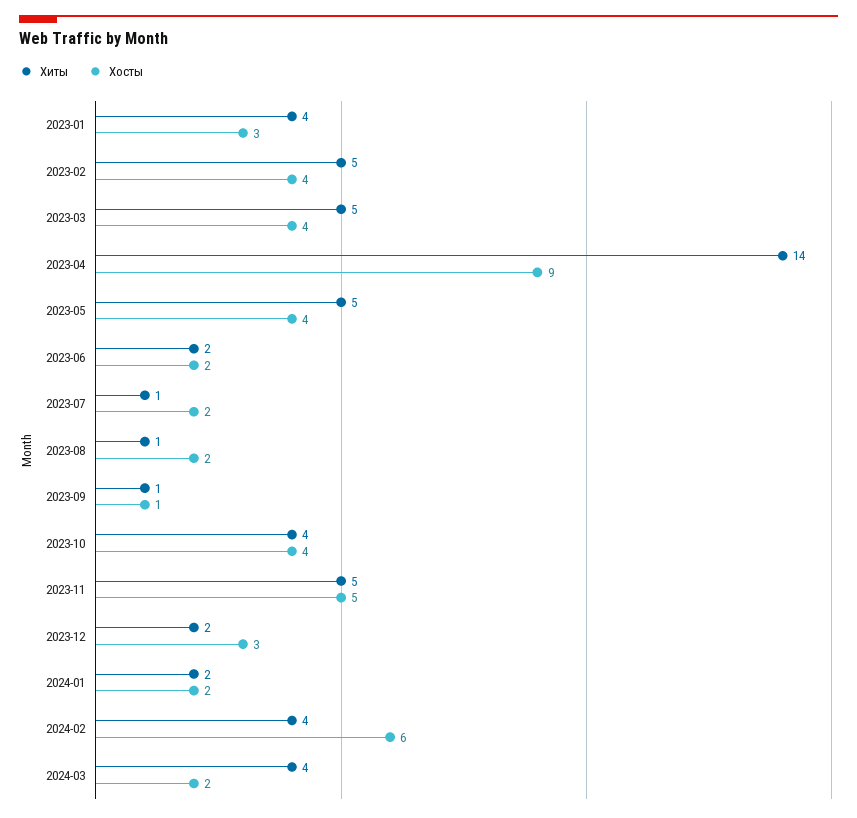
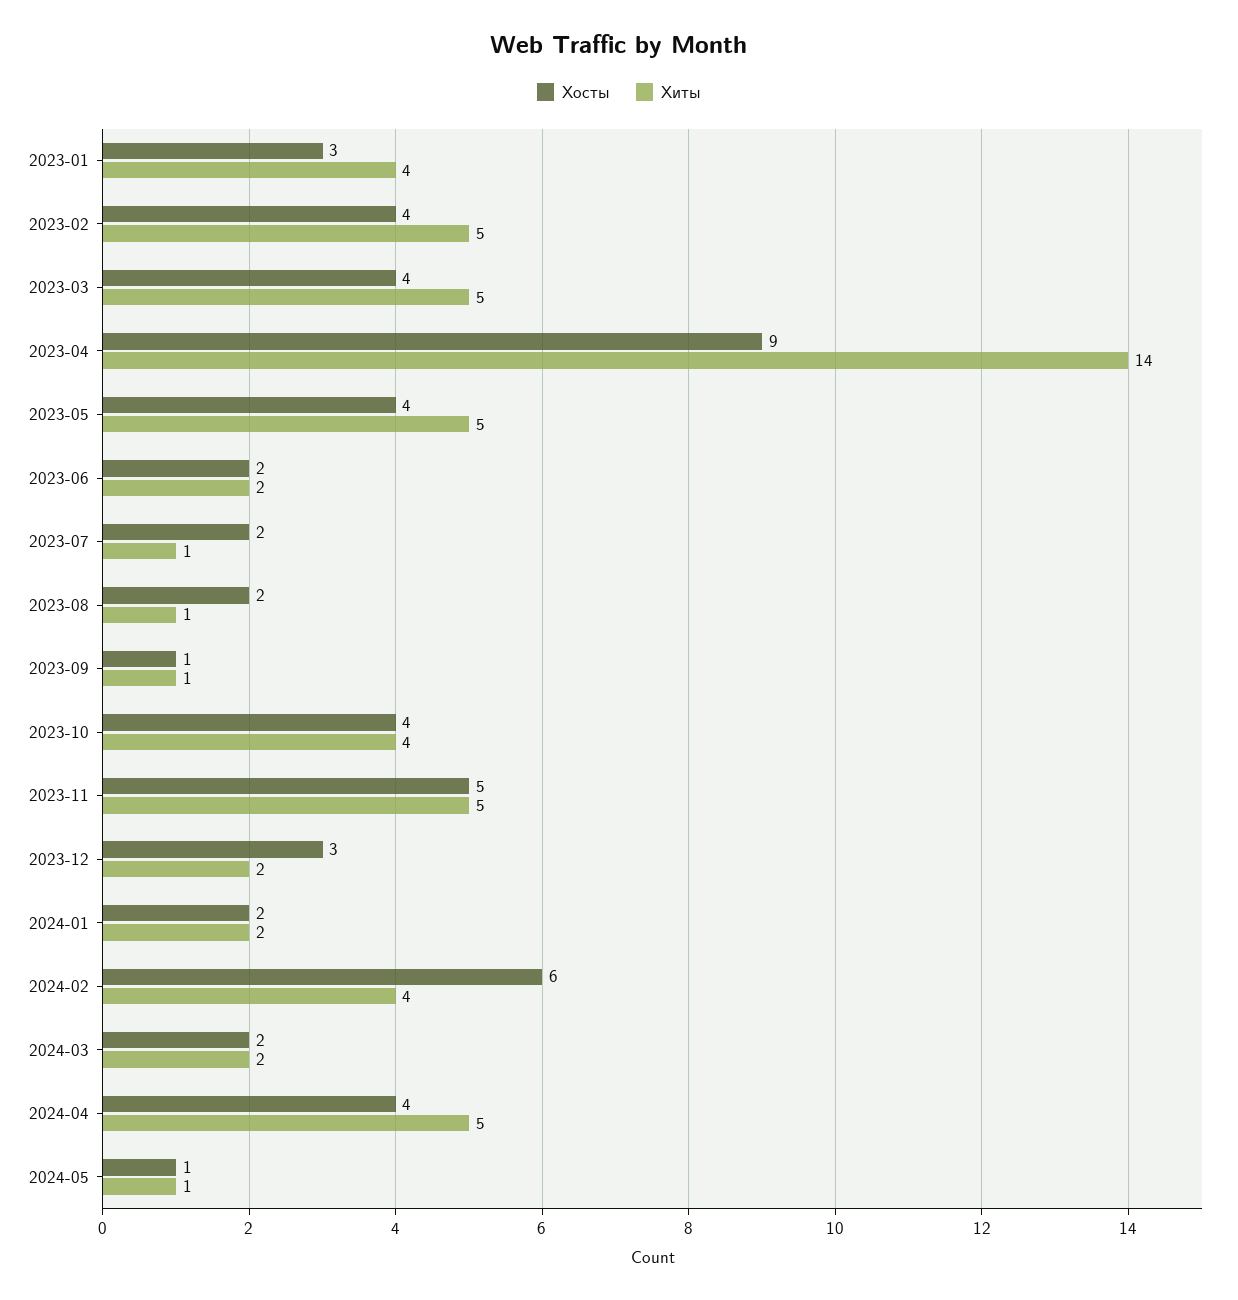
Хиты, 2024-03: 4 -> 2
Хосты, 2024-04: none -> 4
Хиты, 2024-04: none -> 5
Хосты, 2024-05: none -> 1
Хиты, 2024-05: none -> 1

